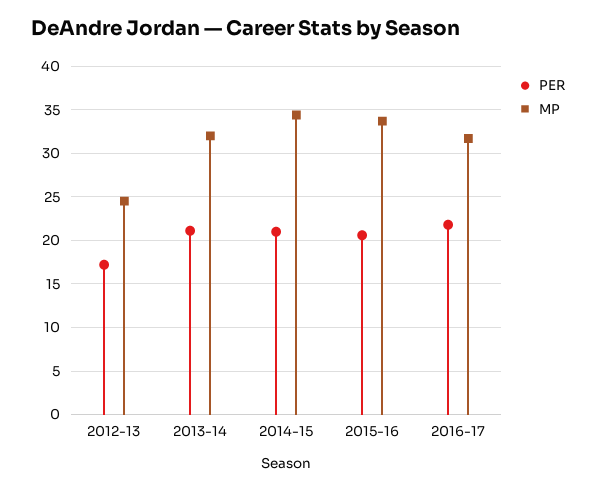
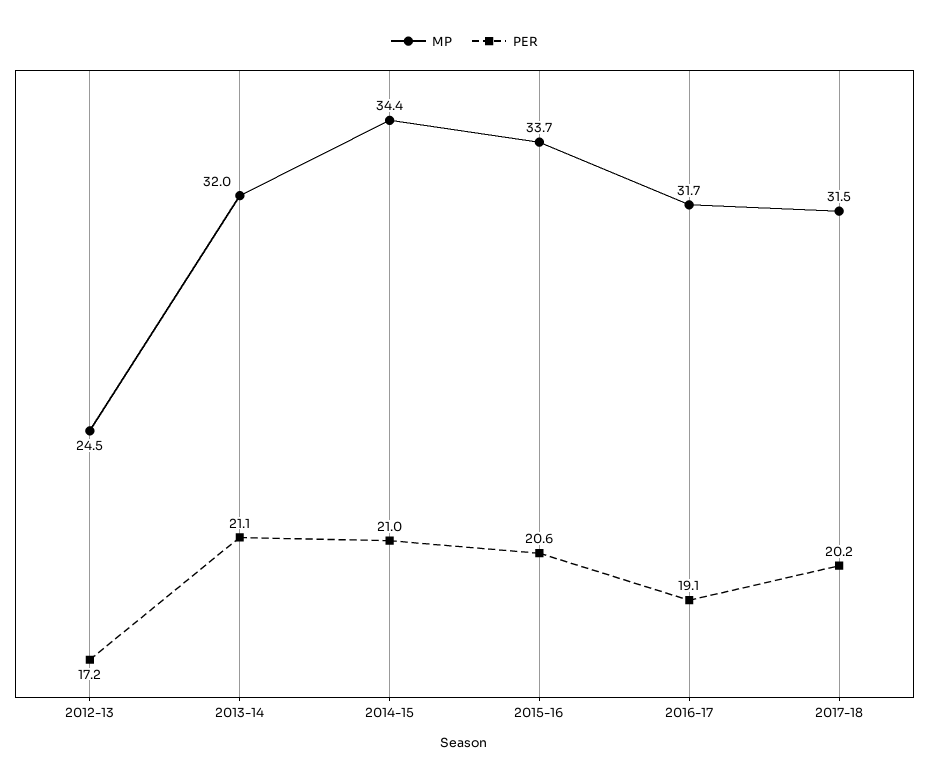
PER, 2016-17: 22 -> 19.1
MP, 2017-18: none -> 31.5
PER, 2017-18: none -> 20.2

